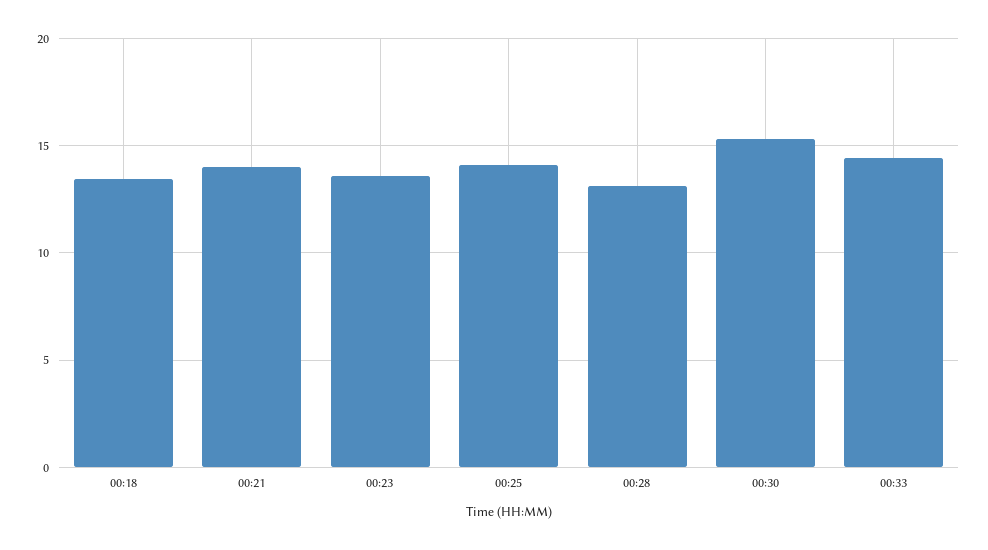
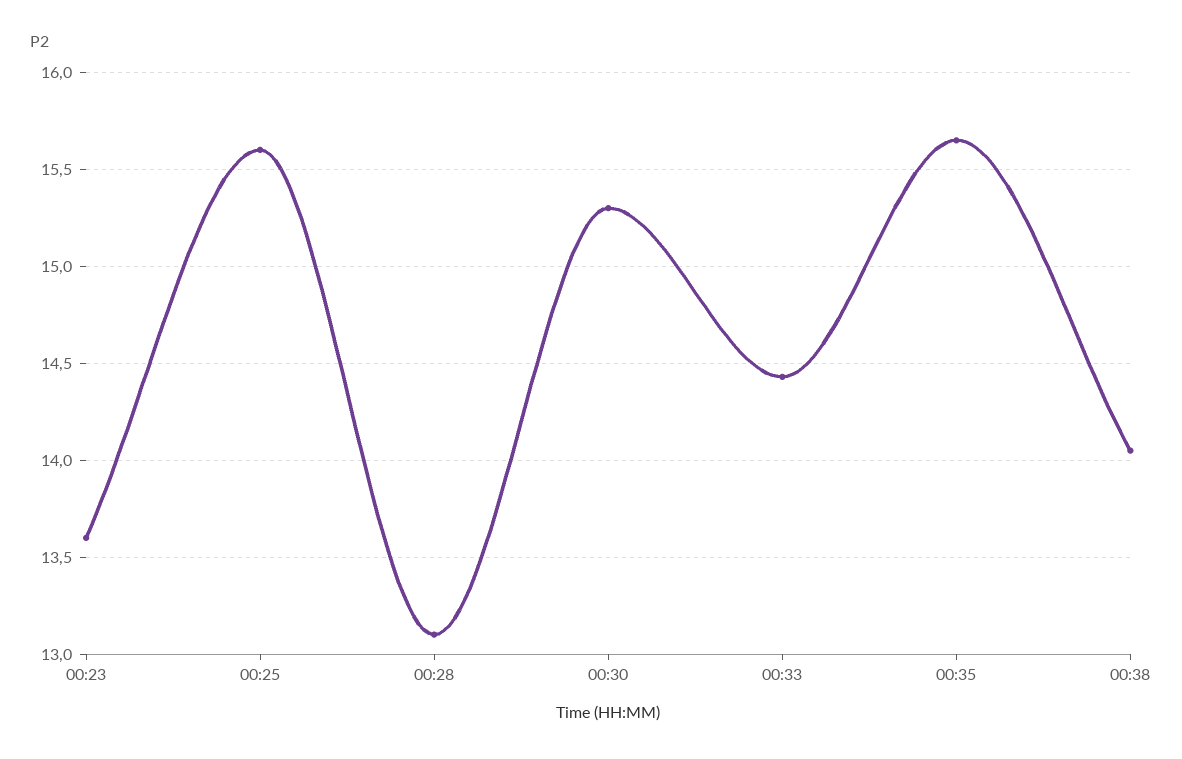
00:18: 13.5 -> none
00:21: 14 -> none
00:25: 14 -> 15.6
00:35: none -> 15.65
00:38: none -> 14.05

